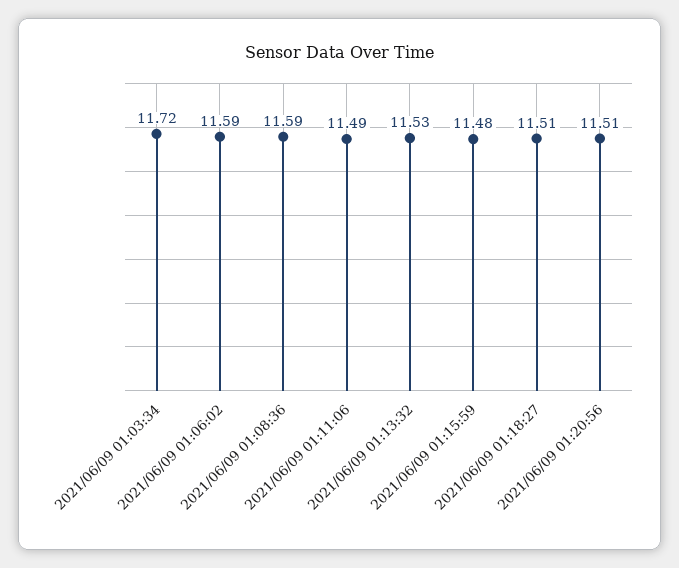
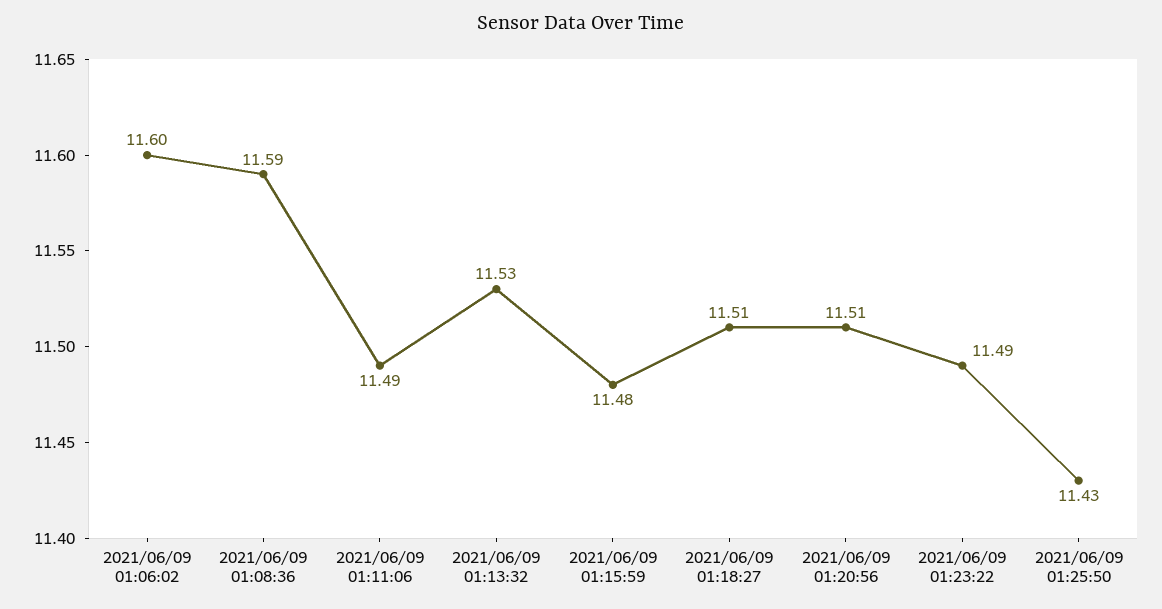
2021/06/09 01:03:34: 11.72 -> none
2021/06/09 01:06:02: 11.59 -> 11.6
2021/06/09 01:23:22: none -> 11.49
2021/06/09 01:25:50: none -> 11.43

